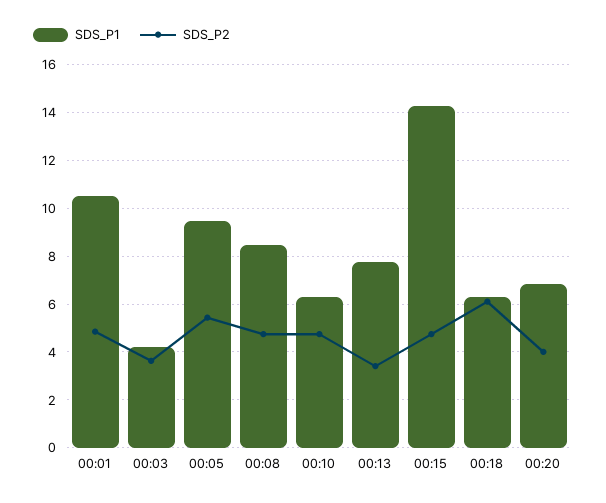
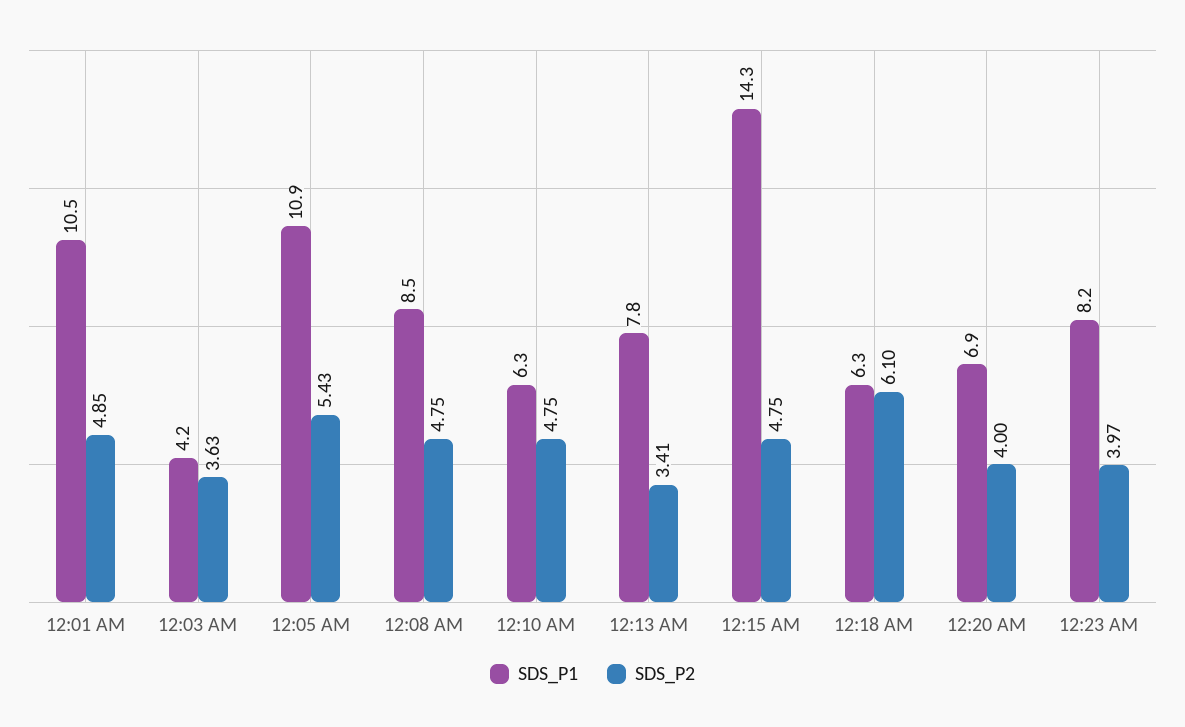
SDS_P1, 00:05: 9.5 -> 10.9
SDS_P1, 12:23 AM: none -> 8.2
SDS_P2, 12:23 AM: none -> 3.97

